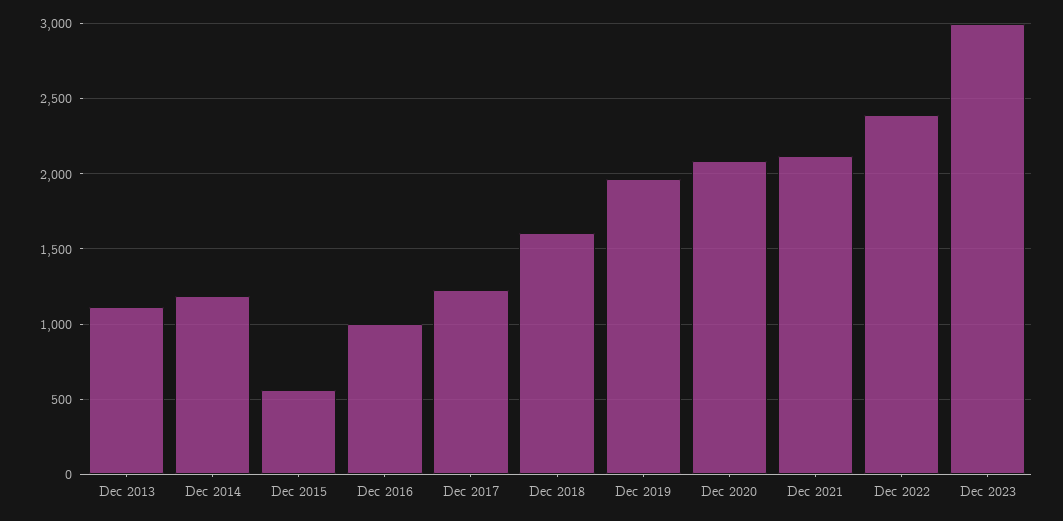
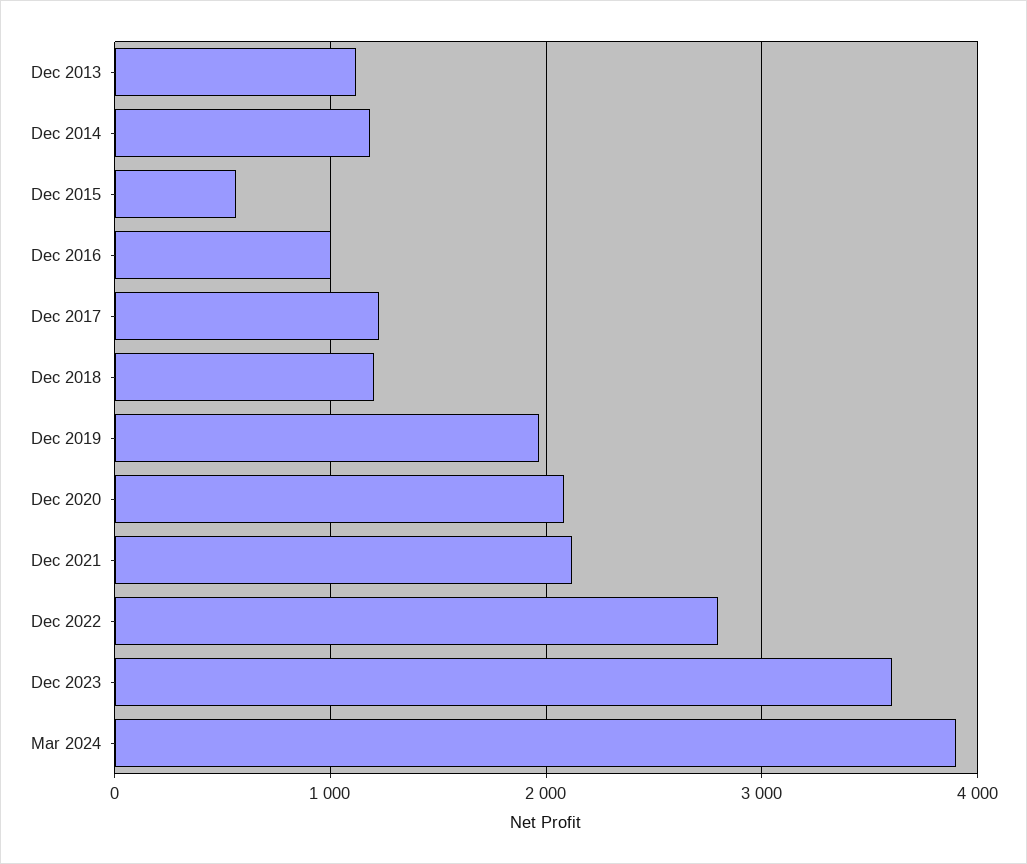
Dec 2018: 1600 -> 1200
Dec 2022: 2400 -> 2800
Dec 2023: 3000 -> 3600
Mar 2024: none -> 3900

